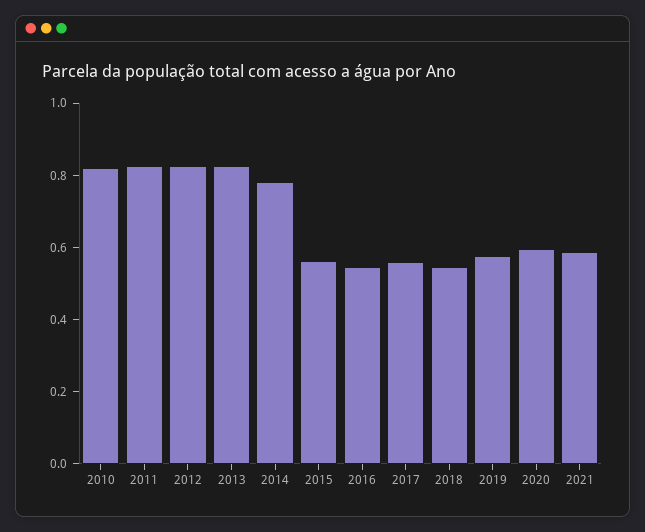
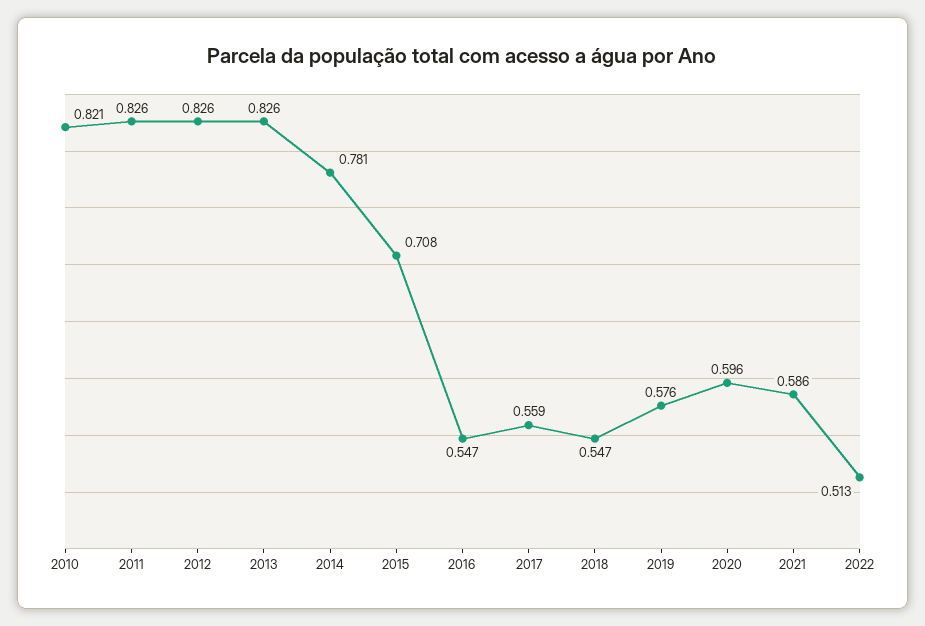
2015: 0.55 -> 0.708
2022: none -> 0.513

